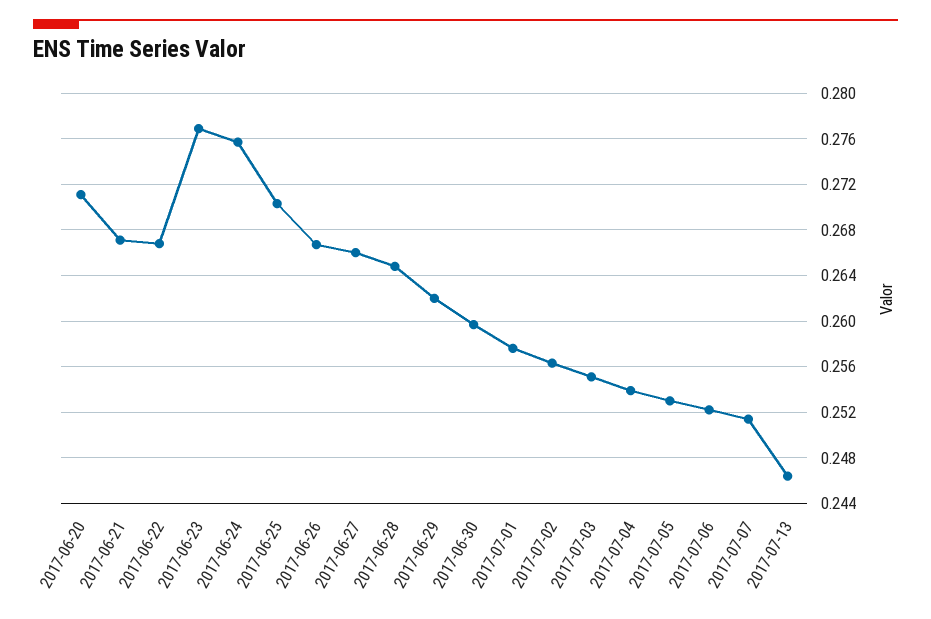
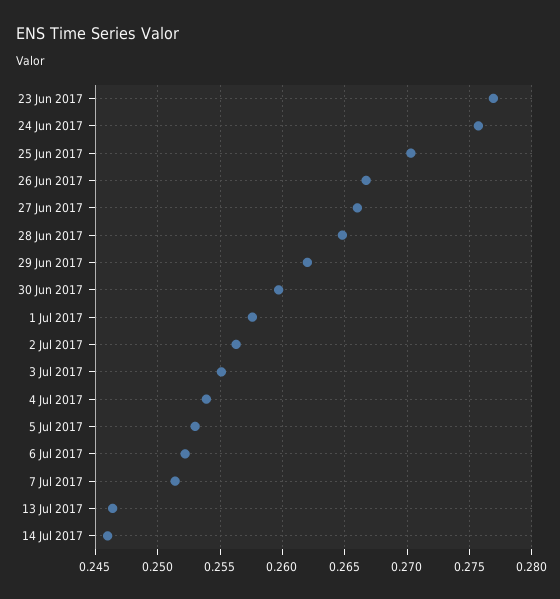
2017-06-20: 0.271 -> none
2017-06-21: 0.267 -> none
2017-06-22: 0.267 -> none
14 Jul 2017: none -> 0.246

